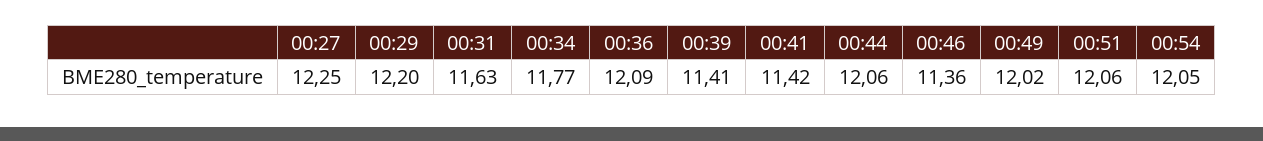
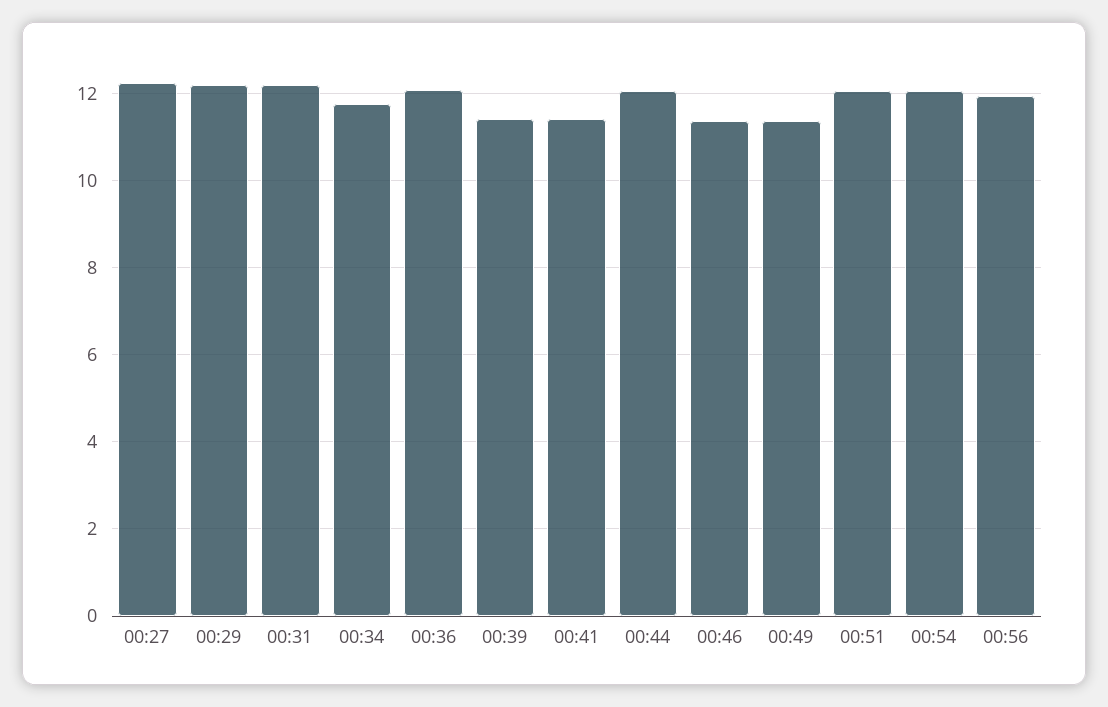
00:31: 11.63 -> 12.2
00:49: 12.02 -> 11.4
00:56: none -> 12

